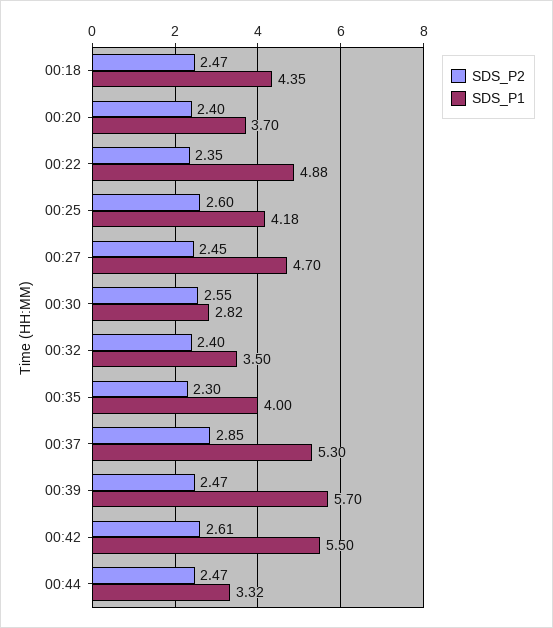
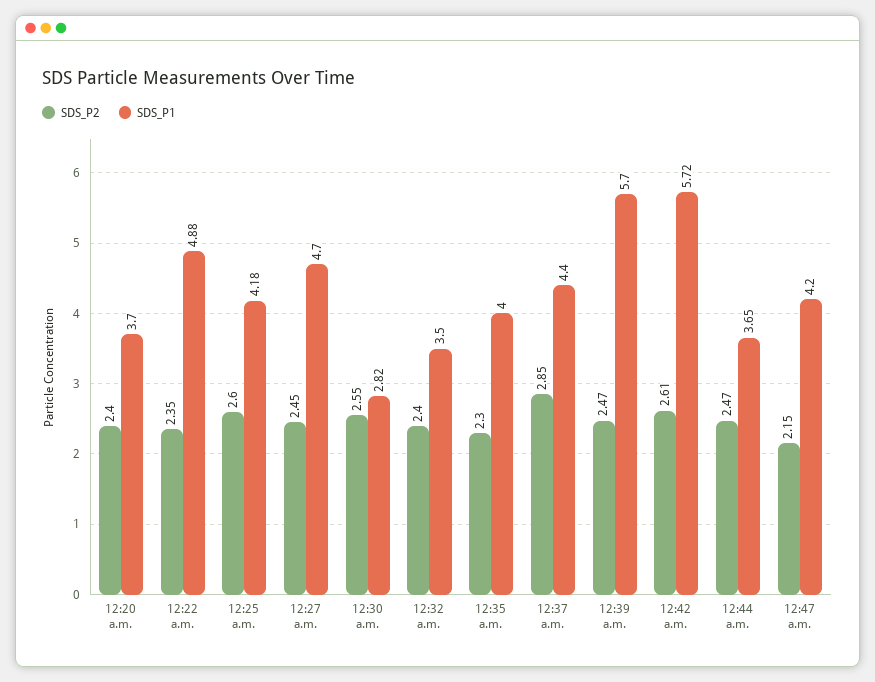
SDS_P2, 00:18: 2.47 -> none
SDS_P1, 00:18: 4.35 -> none
SDS_P1, 00:37: 5.3 -> 4.4
SDS_P1, 00:42: 5.5 -> 5.72
SDS_P1, 00:44: 3.32 -> 3.65
SDS_P2, 12:47 a.m.: none -> 2.15
SDS_P1, 12:47 a.m.: none -> 4.2

